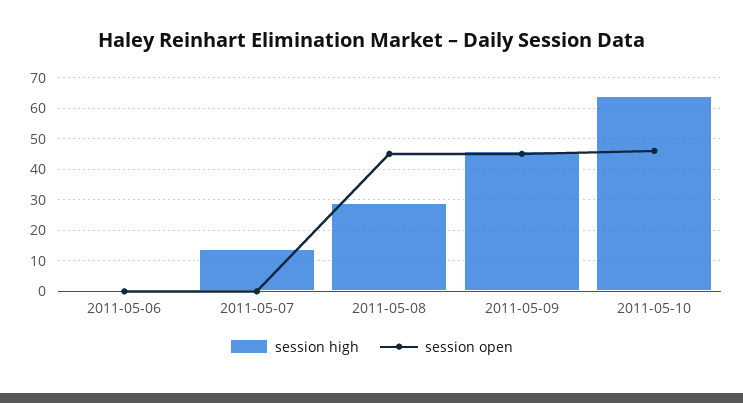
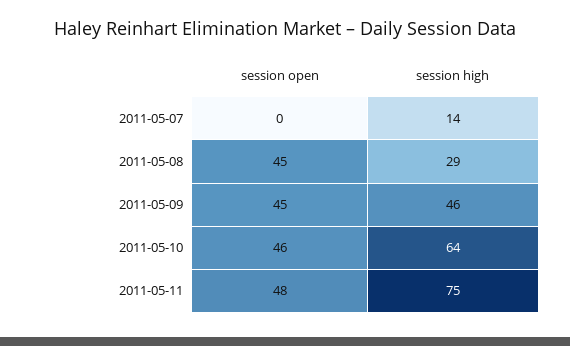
session high, 2011-05-06: 0 -> none
session open, 2011-05-06: 0 -> none
session open, 2011-05-11: none -> 48
session high, 2011-05-11: none -> 75

